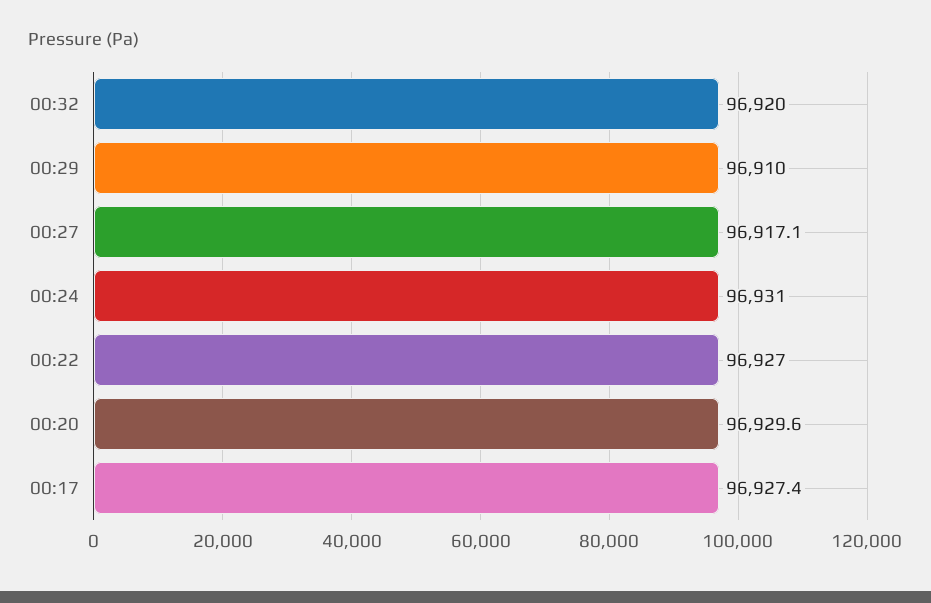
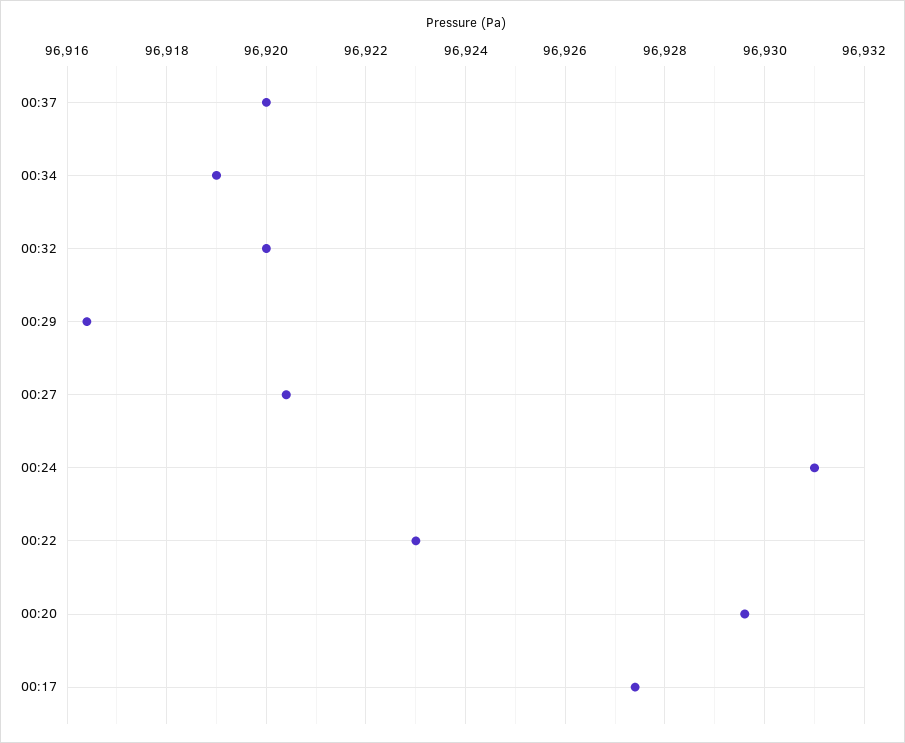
00:29: 96910 -> 96916.5
00:27: 96917.1 -> 96920.5
00:22: 96927 -> 96923
00:37: none -> 96920
00:34: none -> 96919

